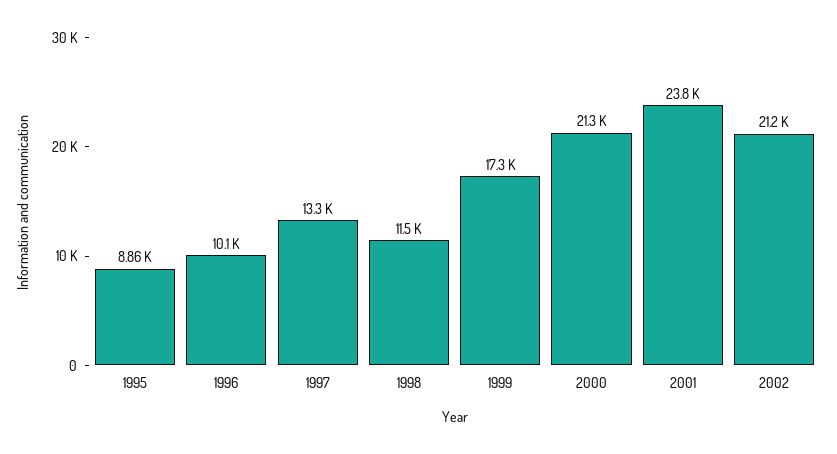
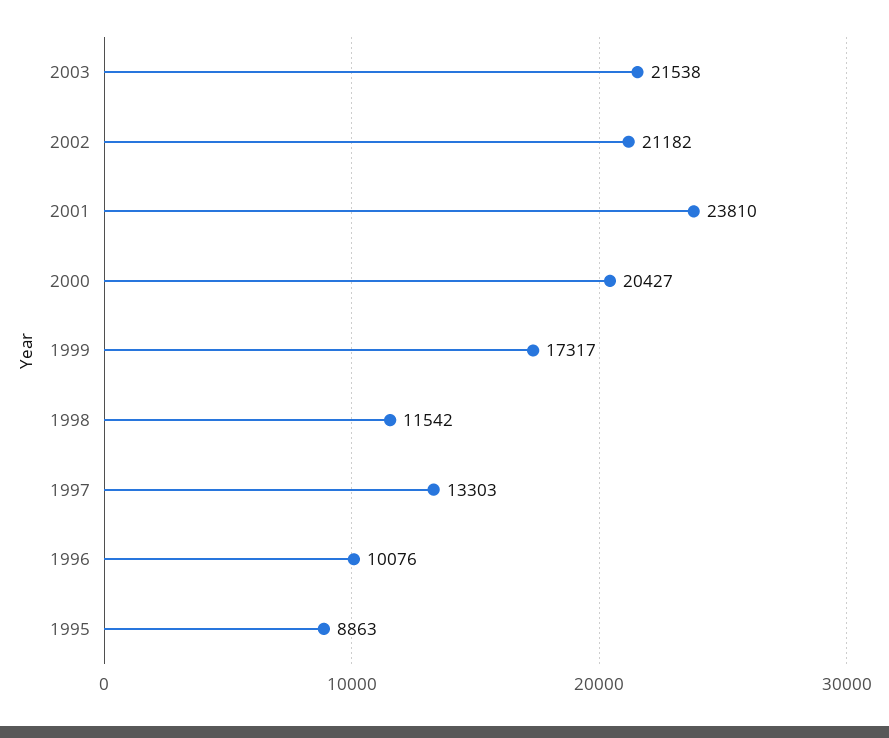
2000: 21300 -> 20427
2003: none -> 21538

